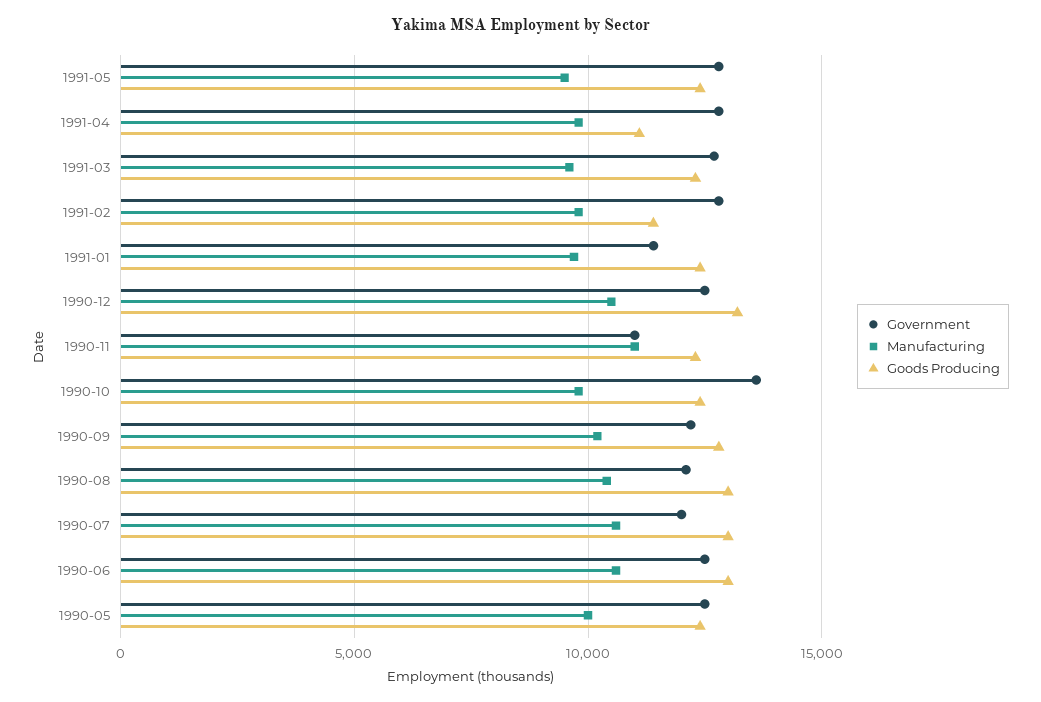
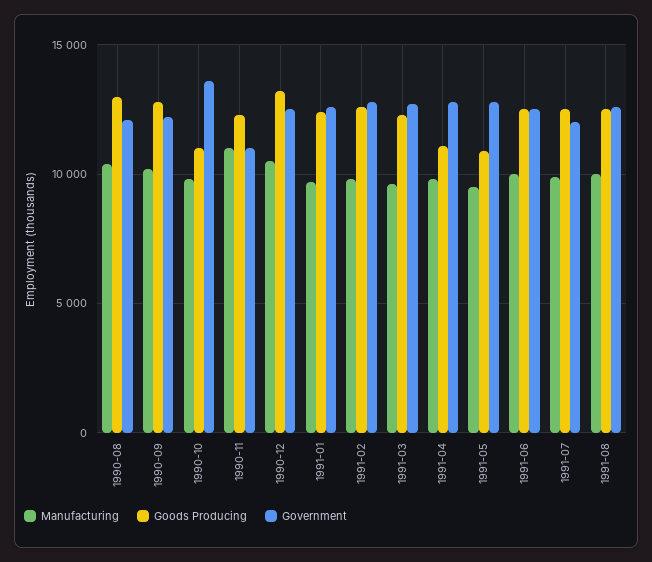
Goods Producing, 1991-05: 12500 -> 11000
Goods Producing, 1991-02: 11500 -> 12500
Government, 1991-01: 11500 -> 12500
Goods Producing, 1990-10: 12500 -> 11000
Government, 1990-07: 12000 -> none
Manufacturing, 1990-07: 10500 -> none
Goods Producing, 1990-07: 13000 -> none
Government, 1990-06: 12500 -> none
Manufacturing, 1990-06: 10500 -> none
Goods Producing, 1990-06: 13000 -> none
Government, 1990-05: 12500 -> none
Manufacturing, 1990-05: 10000 -> none
Goods Producing, 1990-05: 12500 -> none
Manufacturing, 1991-06: none -> 10000
Goods Producing, 1991-06: none -> 12500
Government, 1991-06: none -> 12500
Manufacturing, 1991-07: none -> 10000
Goods Producing, 1991-07: none -> 12500
Government, 1991-07: none -> 12000
Manufacturing, 1991-08: none -> 10000
Goods Producing, 1991-08: none -> 12500
Government, 1991-08: none -> 12500

